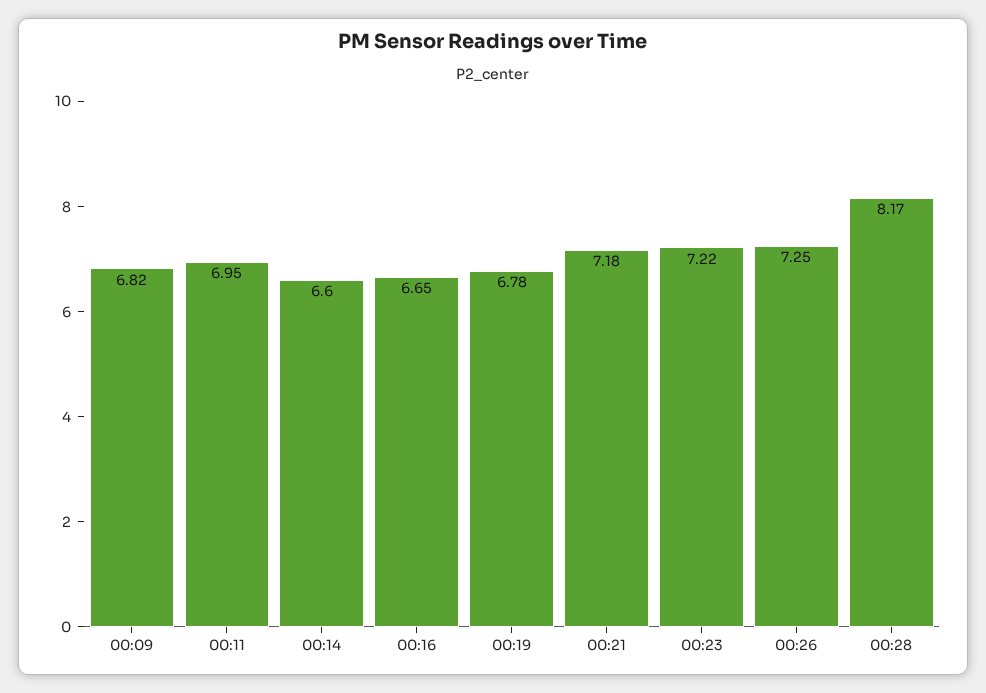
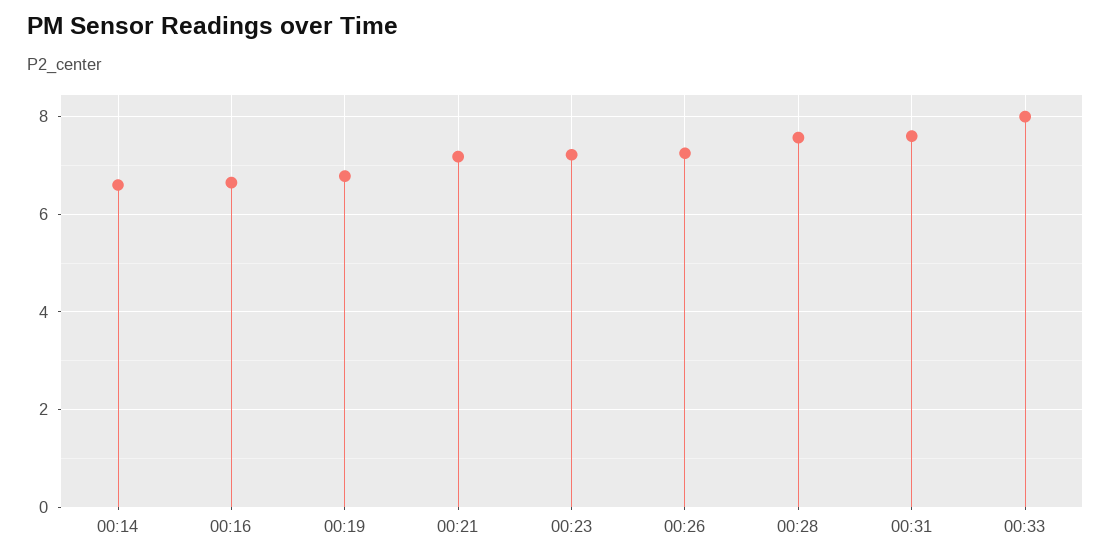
00:09: 6.82 -> none
00:11: 6.95 -> none
00:28: 8.17 -> 7.6
00:31: none -> 7.6
00:33: none -> 8

